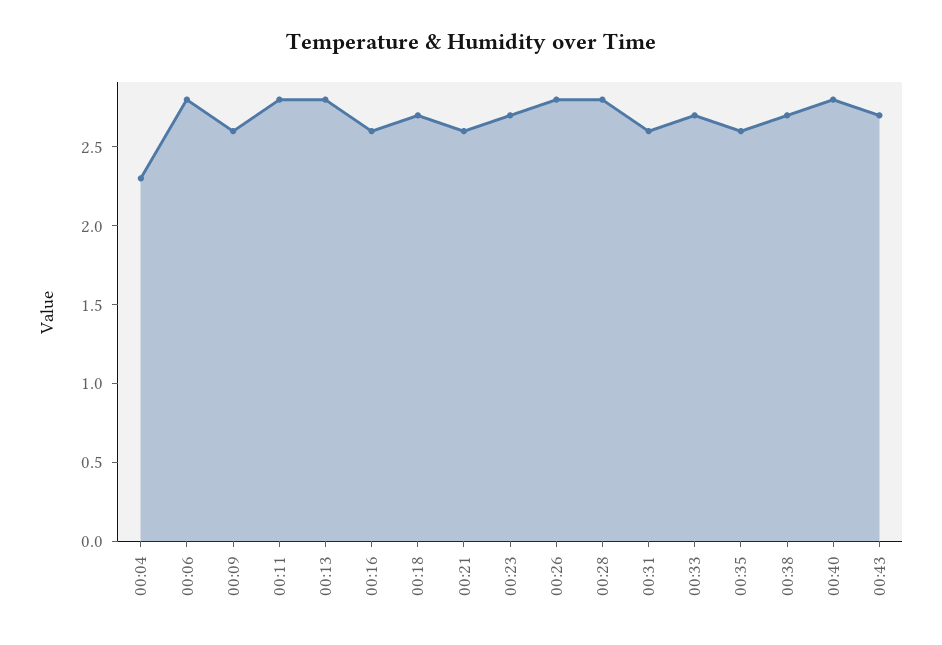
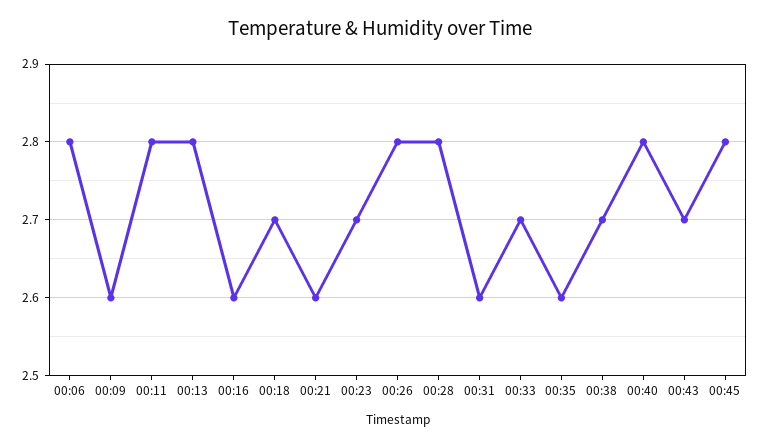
00:04: 2.3 -> none
00:45: none -> 2.8

